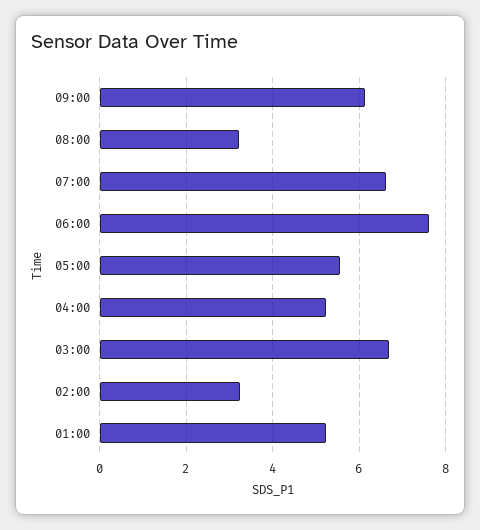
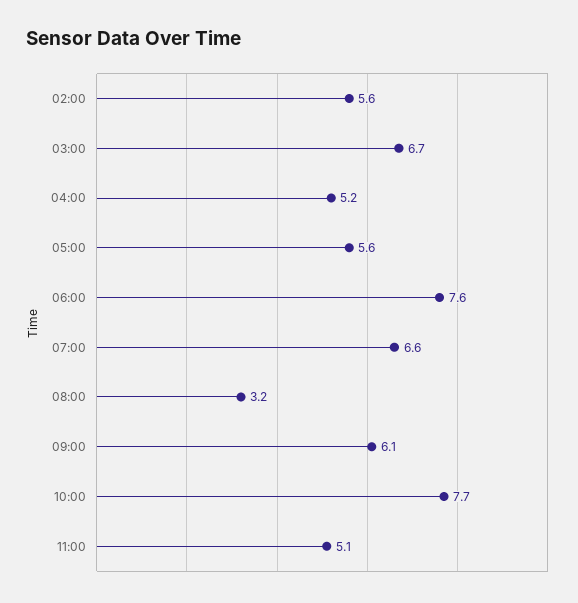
02:00: 3.2 -> 5.6
01:00: 5.2 -> none
10:00: none -> 7.7
11:00: none -> 5.1

